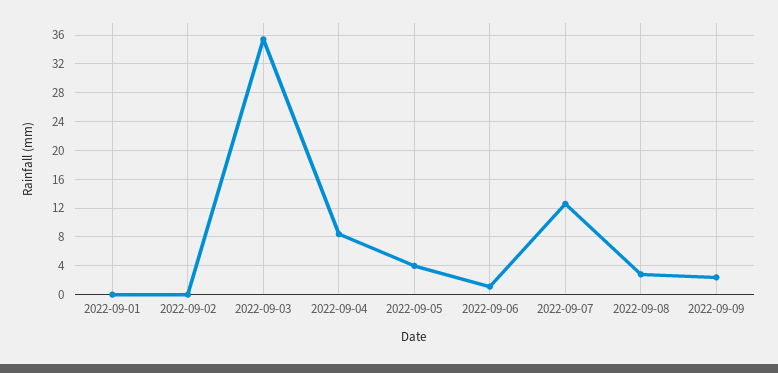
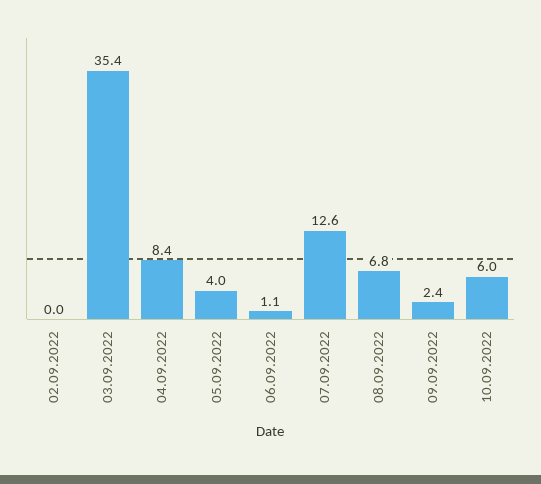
2022-09-01: 0 -> none
2022-09-08: 3 -> 6.8
10.09.2022: none -> 6

